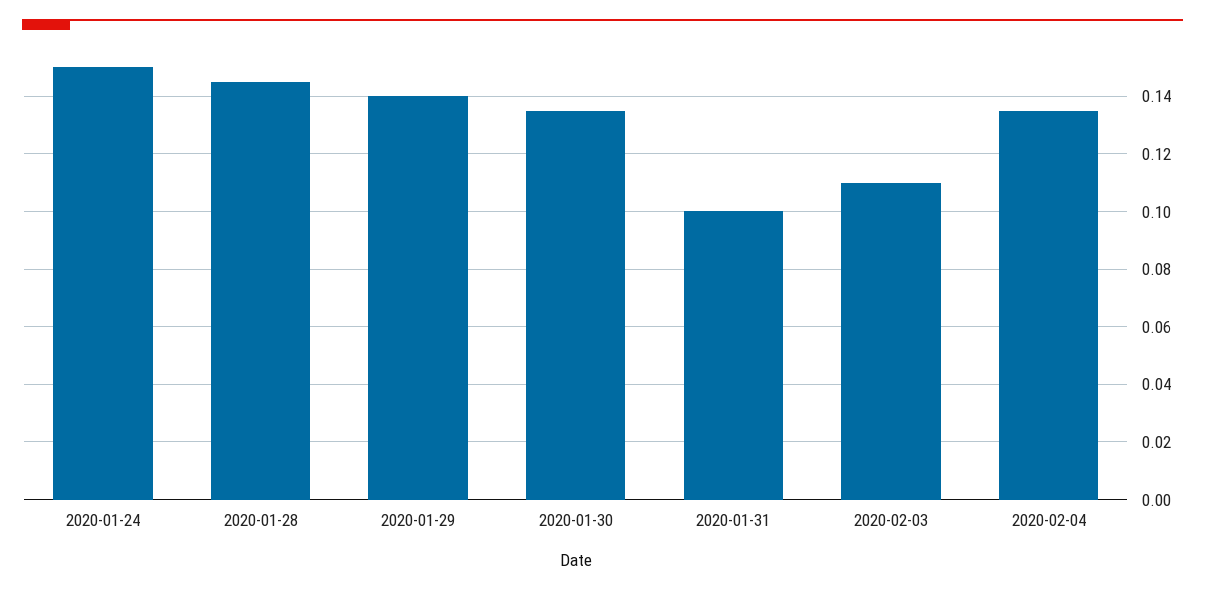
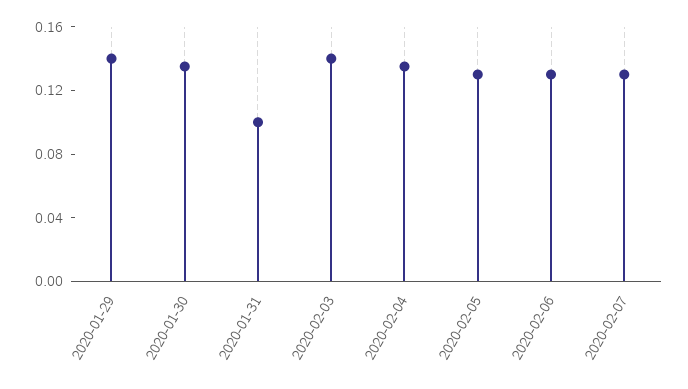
2020-01-24: 0.15 -> none
2020-01-28: 0.145 -> none
2020-02-03: 0.11 -> 0.14
2020-02-05: none -> 0.13
2020-02-06: none -> 0.13
2020-02-07: none -> 0.13

